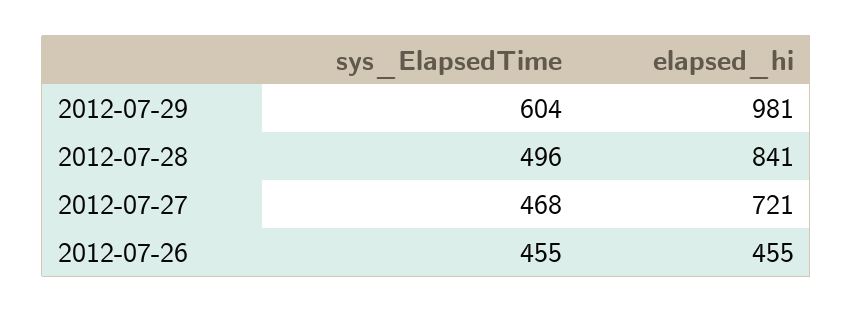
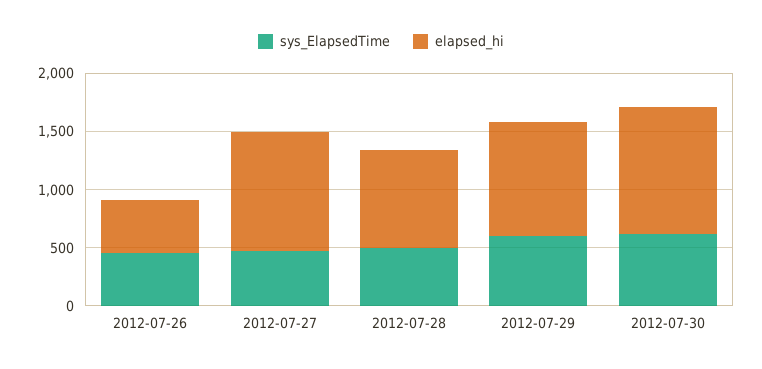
elapsed_hi, 2012-07-27: 721 -> 1000
sys_ElapsedTime, 2012-07-30: none -> 600
elapsed_hi, 2012-07-30: none -> 1100

